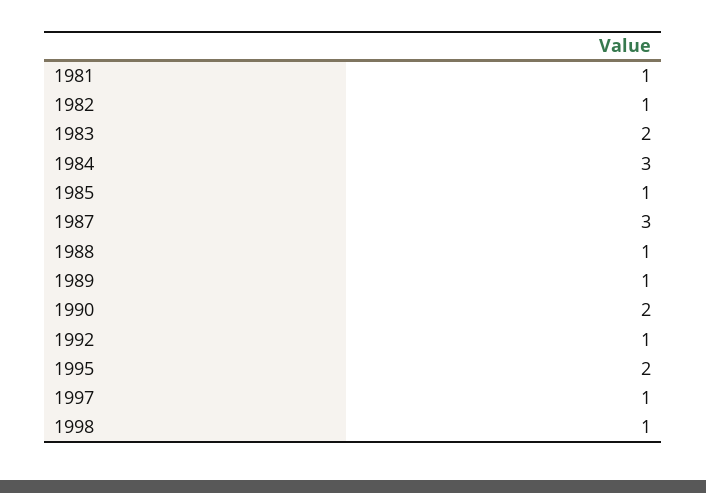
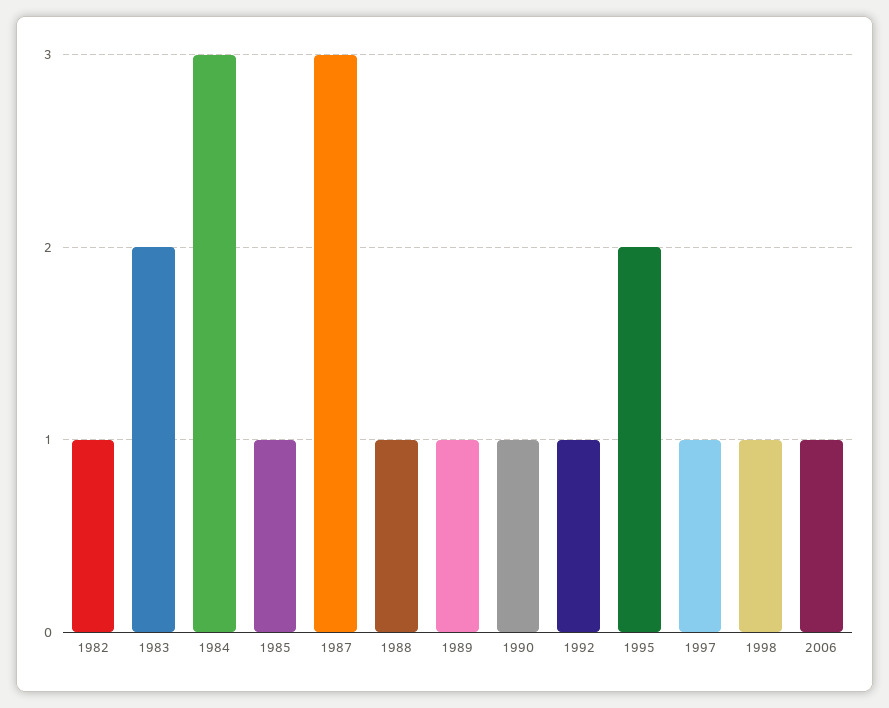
1981: 1 -> none
1990: 2 -> 1
2006: none -> 1

